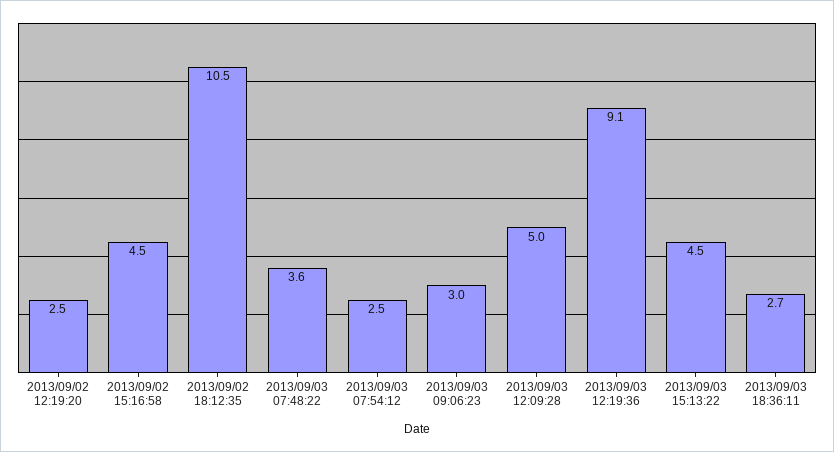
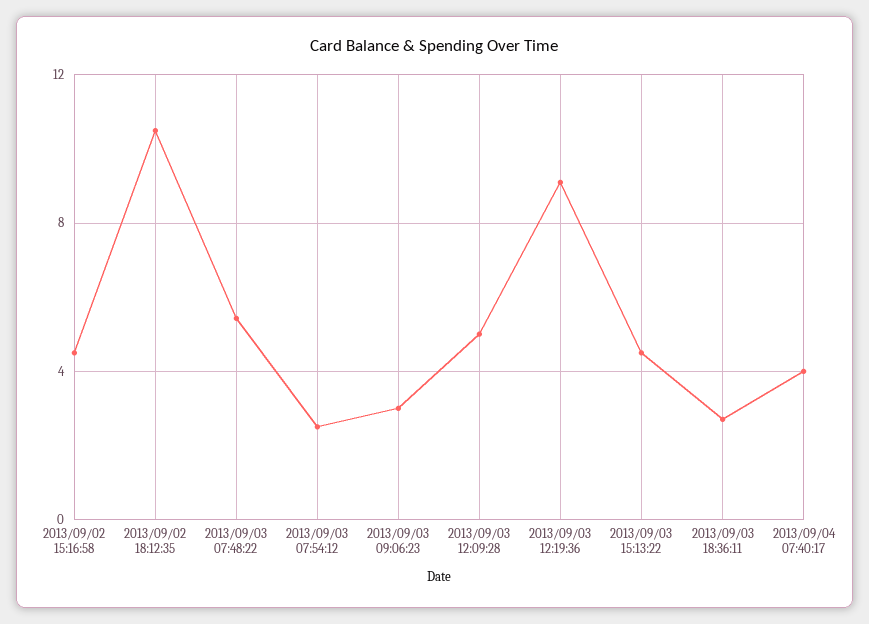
2013/09/02 12:19:20: 2.5 -> none
2013/09/03 07:48:22: 3.6 -> 5.5
2013/09/04 07:40:17: none -> 4

